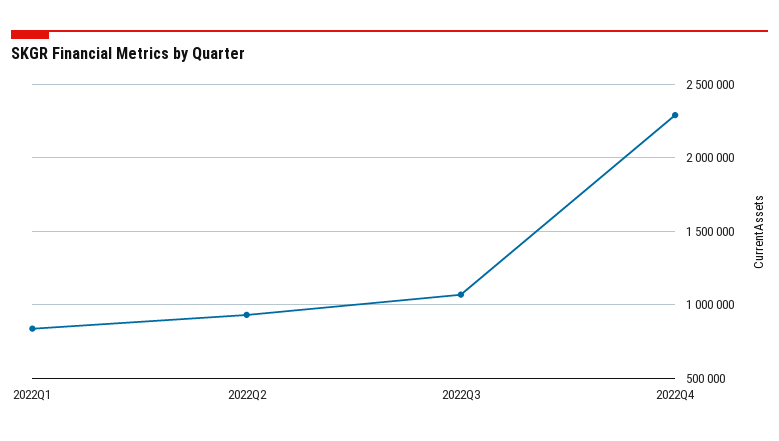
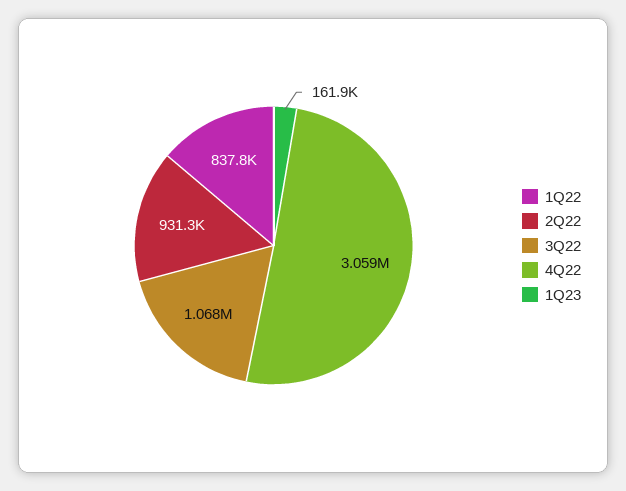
2022Q4: 2300000 -> 3059000
1Q23: none -> 161900

